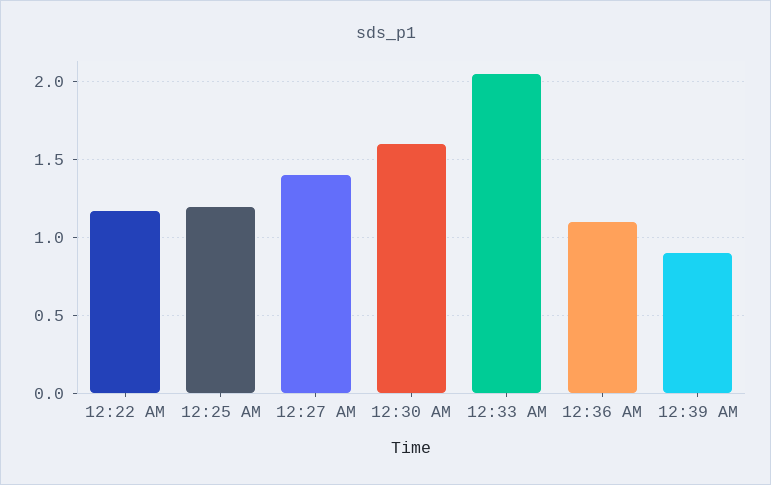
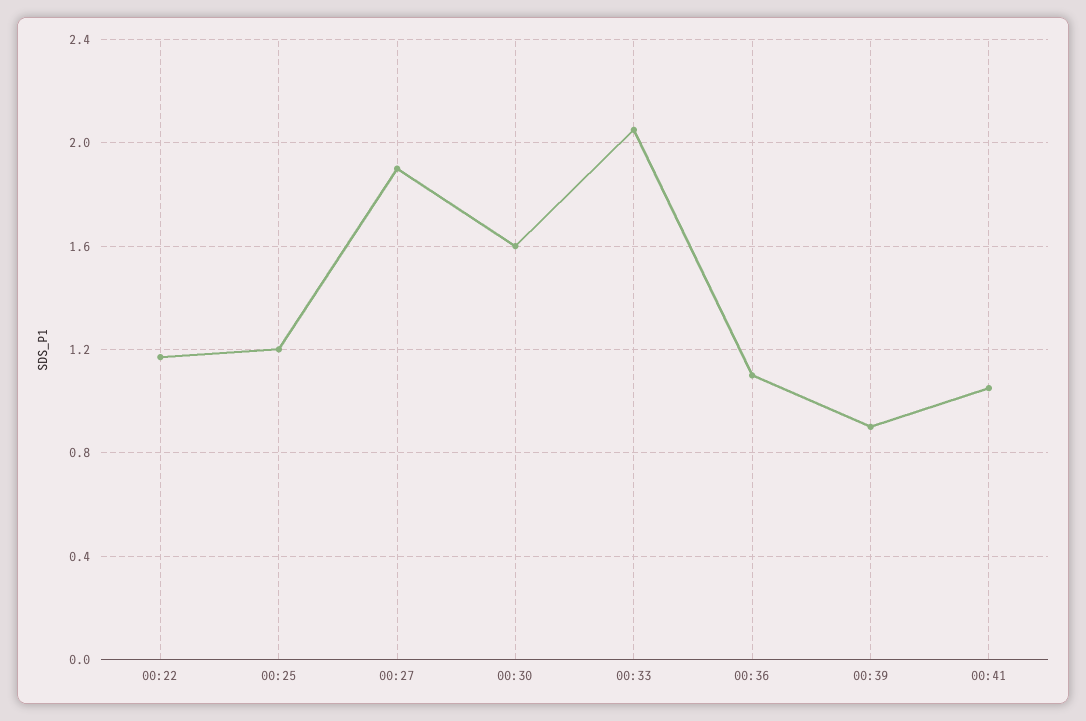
12:27 AM: 1.4 -> 1.9
00:41: none -> 1.05

